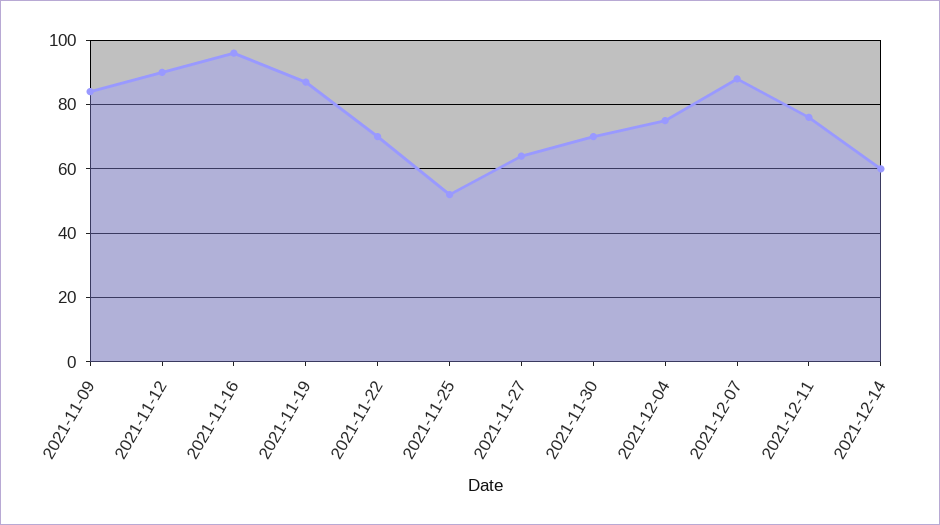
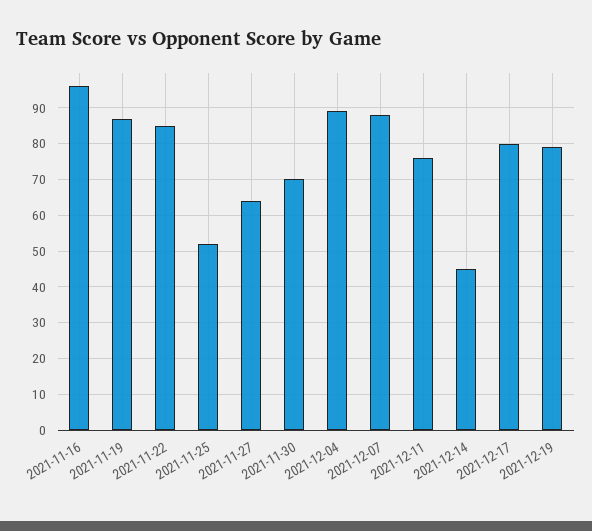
2021-11-09: 85 -> none
2021-11-12: 90 -> none
2021-11-22: 70 -> 85
2021-12-04: 75 -> 90
2021-12-14: 60 -> 45
2021-12-17: none -> 80
2021-12-19: none -> 80

